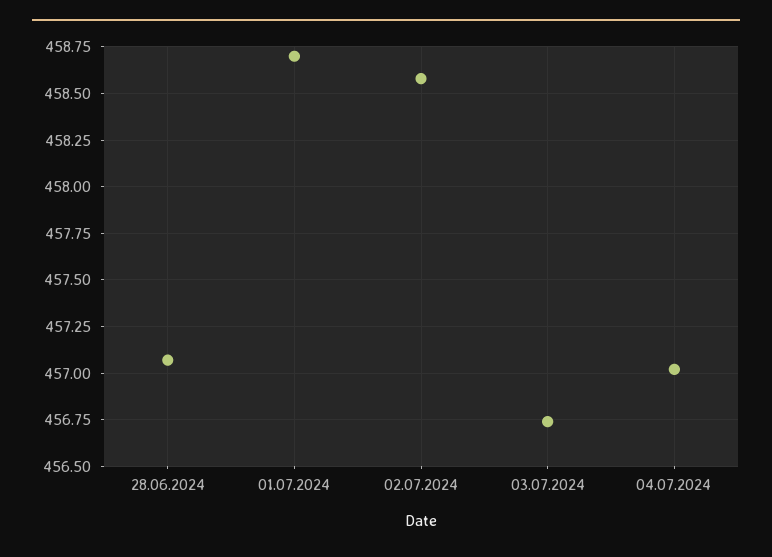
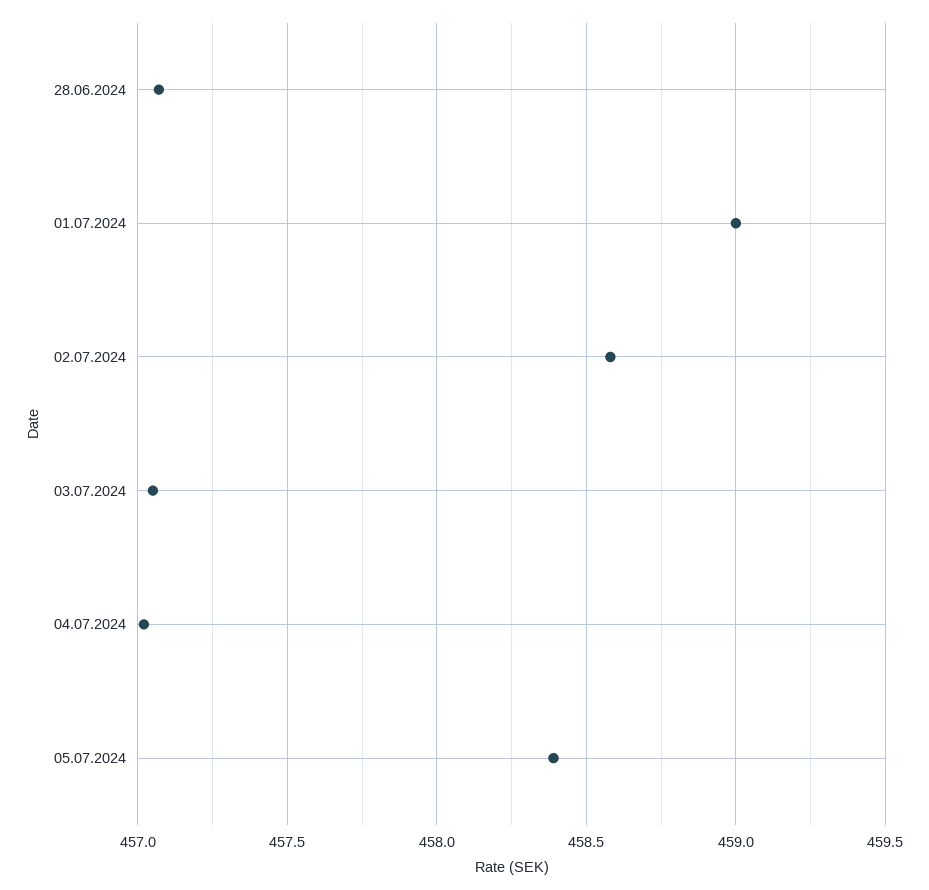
01.07.2024: 458.7 -> 459
03.07.2024: 456.75 -> 457.05
05.07.2024: none -> 458.4

